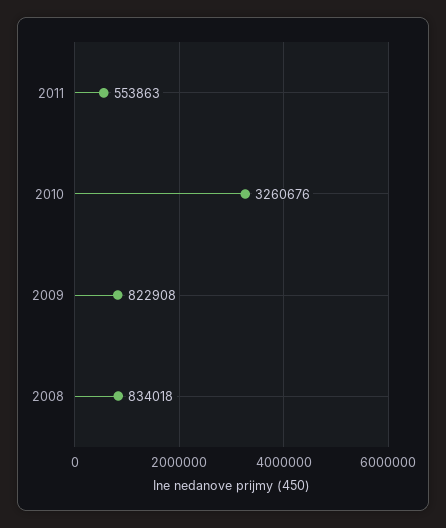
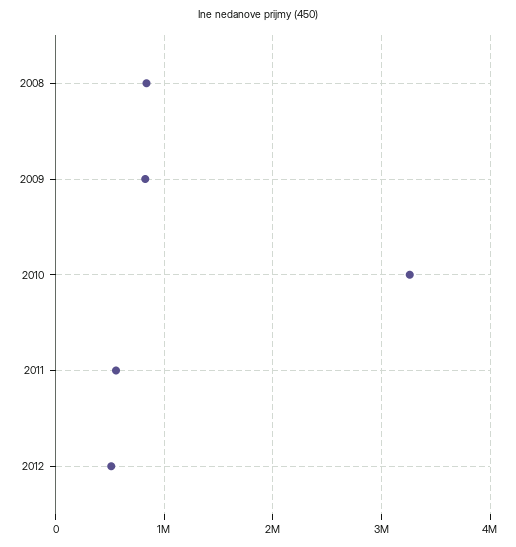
2012: none -> 500000

